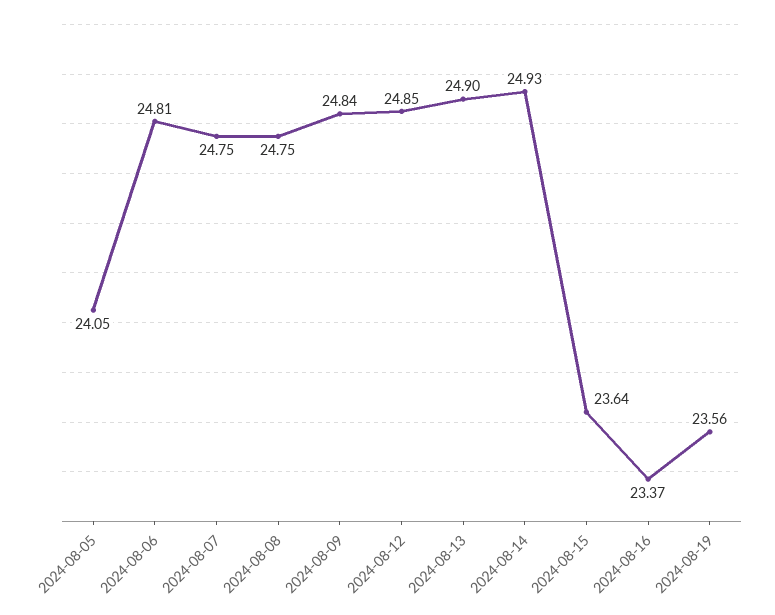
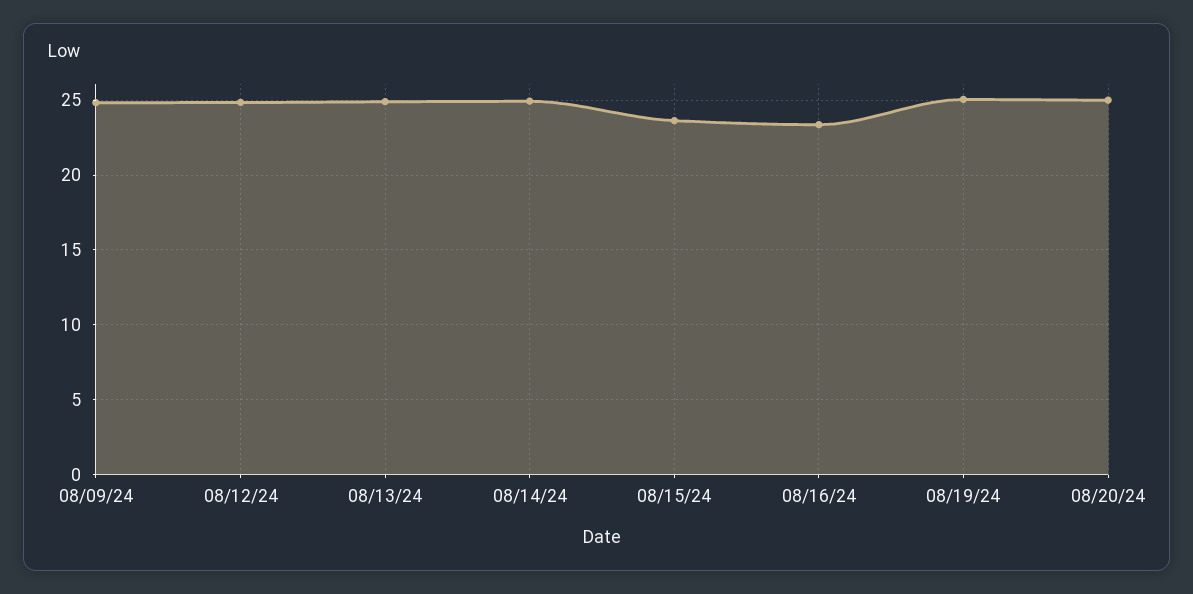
2024-08-05: 24.05 -> none
2024-08-06: 24.81 -> none
2024-08-07: 24.75 -> none
2024-08-08: 24.75 -> none
2024-08-19: 23.56 -> 25
08/20/24: none -> 25

